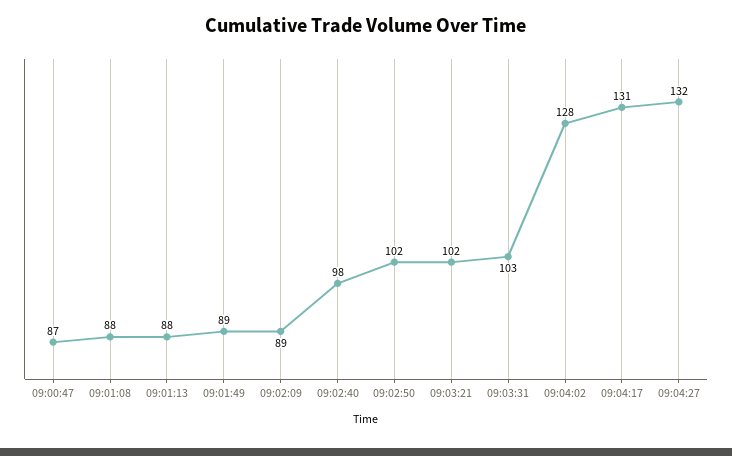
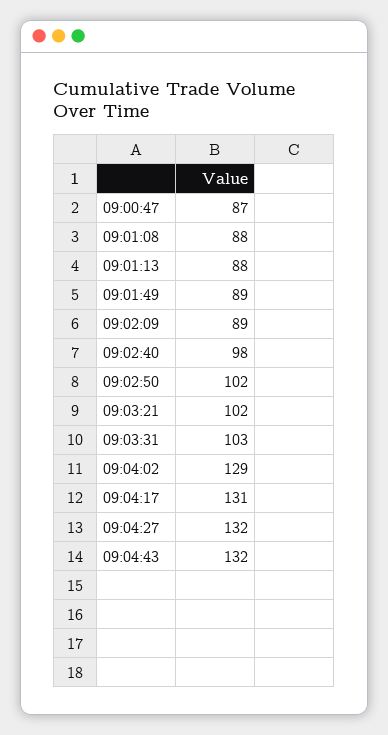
09:04:02: 128 -> 129
09:04:43: none -> 132

